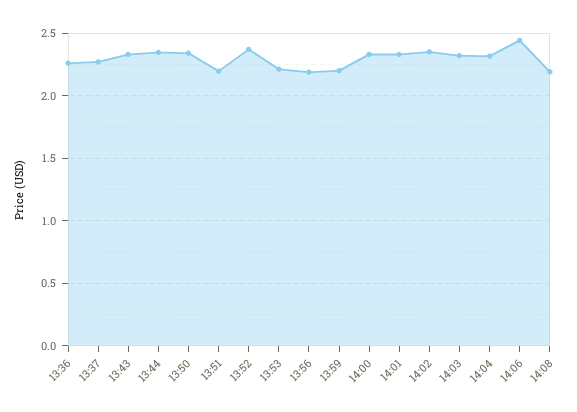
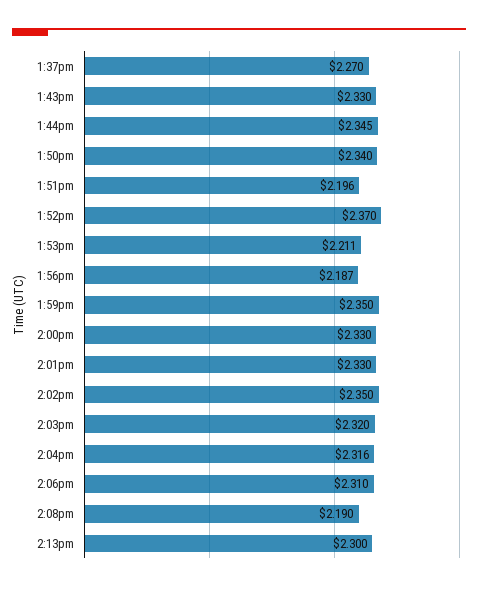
13:36: 2.25 -> none
13:59: 2.2 -> 2.35
14:06: 2.45 -> 2.31
2:13pm: none -> 2.3

